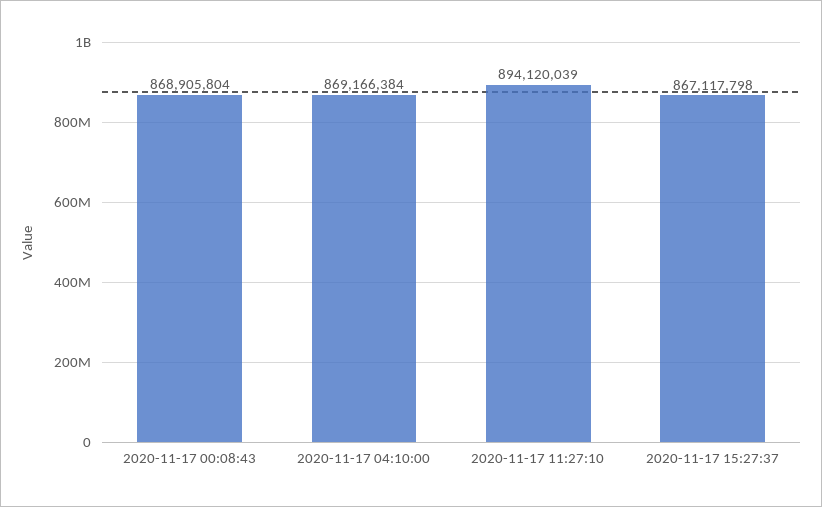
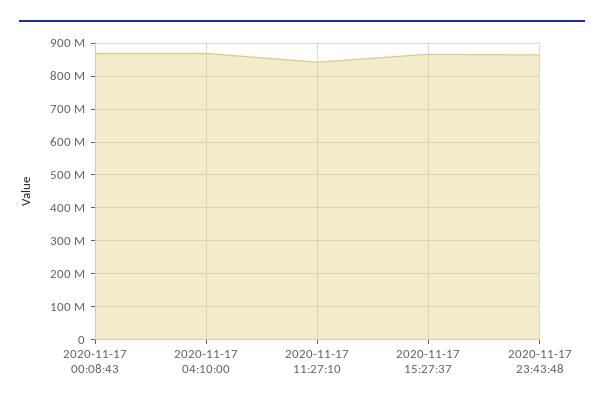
2020-11-17 11:27:10: 894120039 -> 840000000
2020-11-17 23:43:48: none -> 860000000

